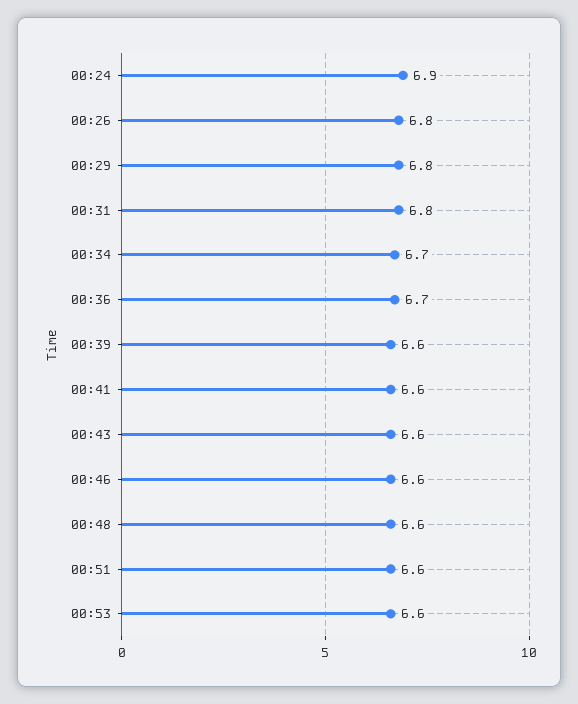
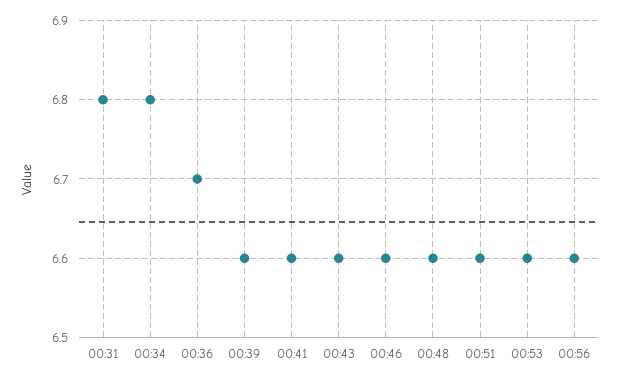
00:24: 6.9 -> none
00:26: 6.8 -> none
00:29: 6.8 -> none
00:34: 6.7 -> 6.8
00:56: none -> 6.6

